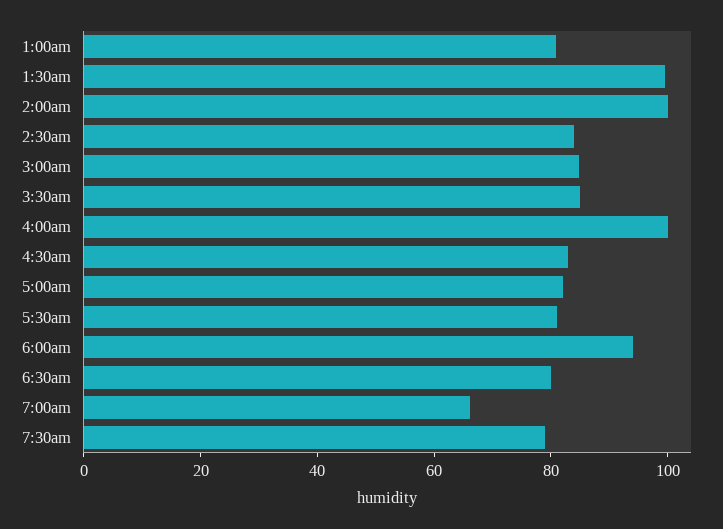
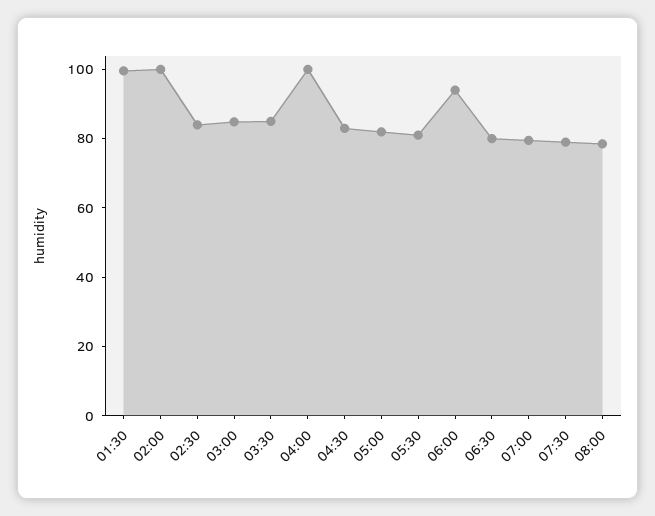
1:00am: 80 -> none
7:00am: 65 -> 80
08:00: none -> 80

